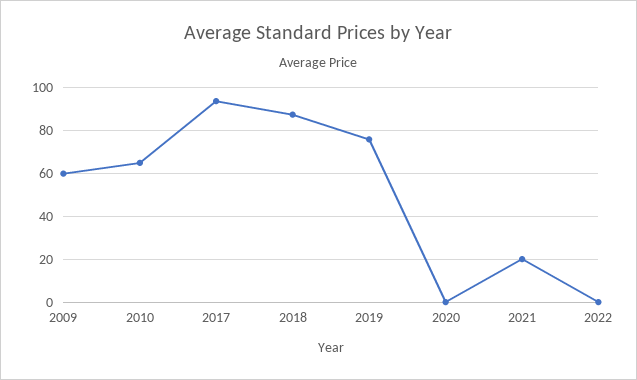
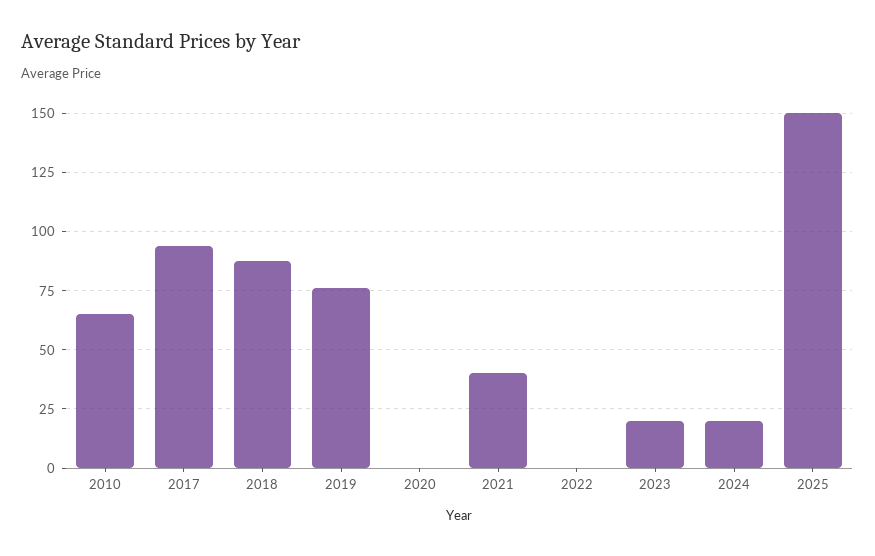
2009: 60 -> none
2021: 20 -> 40
2023: none -> 20
2024: none -> 20
2025: none -> 150

